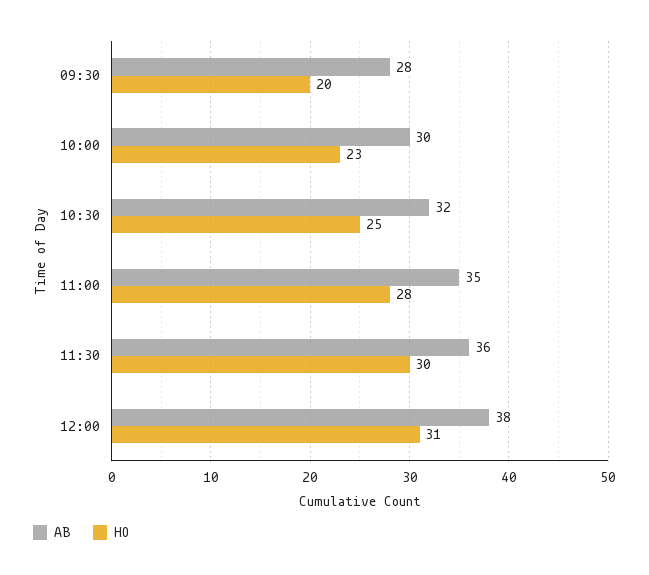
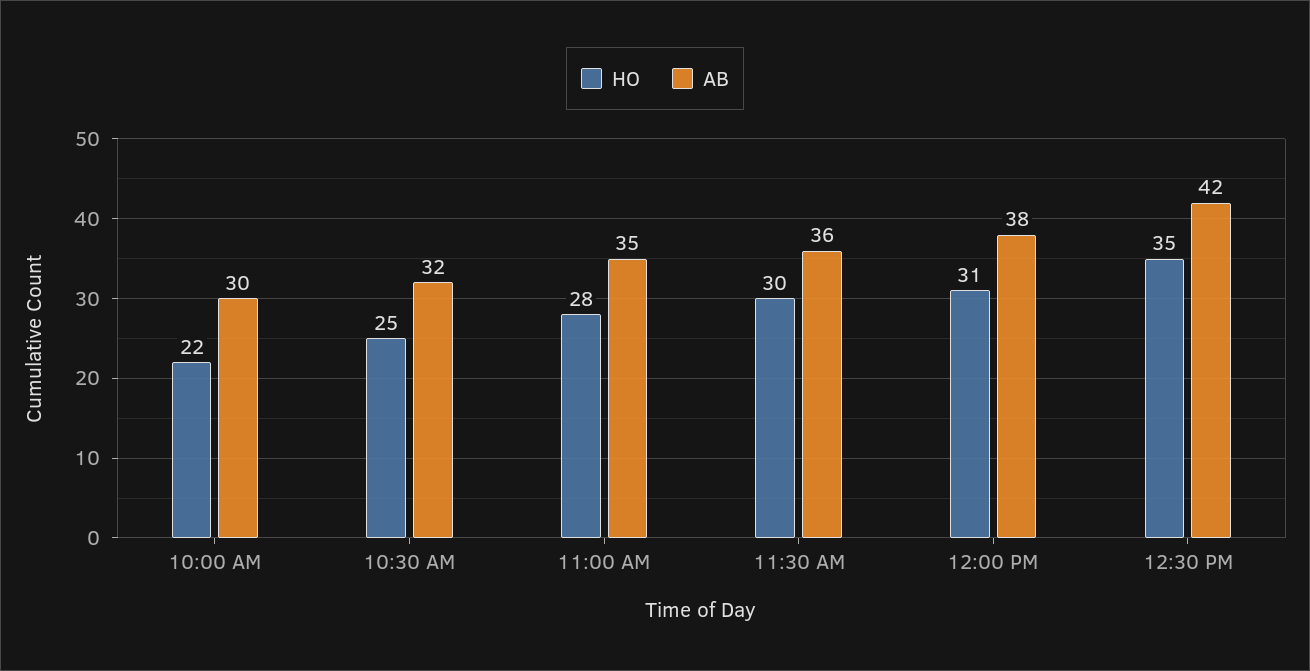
AB, 09:30: 28 -> none
HO, 09:30: 20 -> none
HO, 10:00: 23 -> 22
HO, 12:30 PM: none -> 35
AB, 12:30 PM: none -> 42

